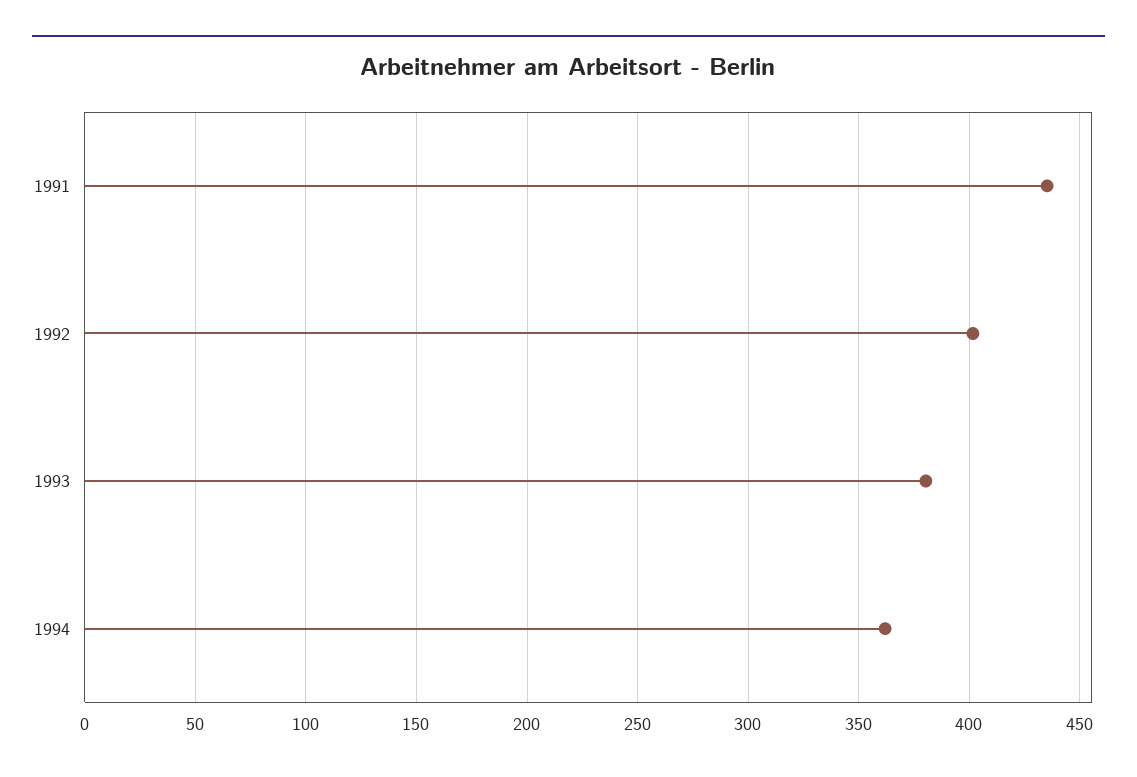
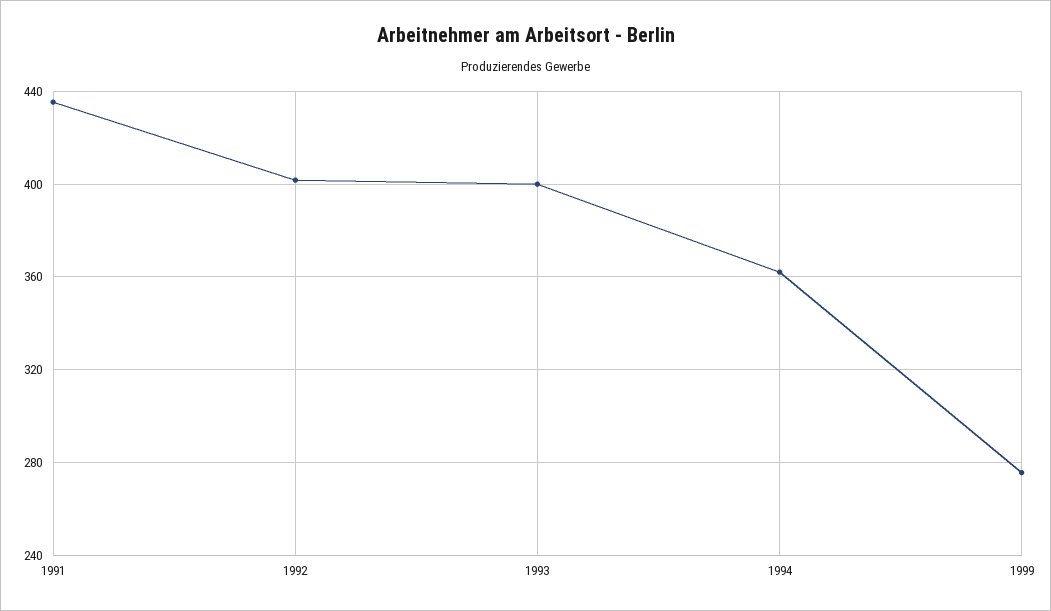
1993: 380 -> 400
1999: none -> 275

